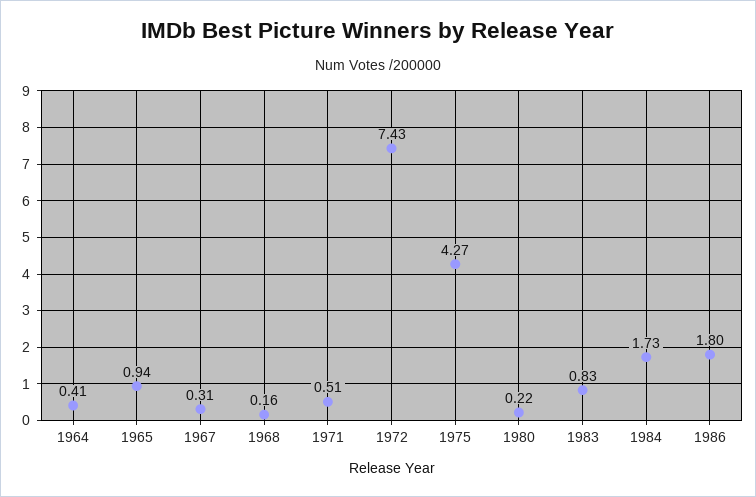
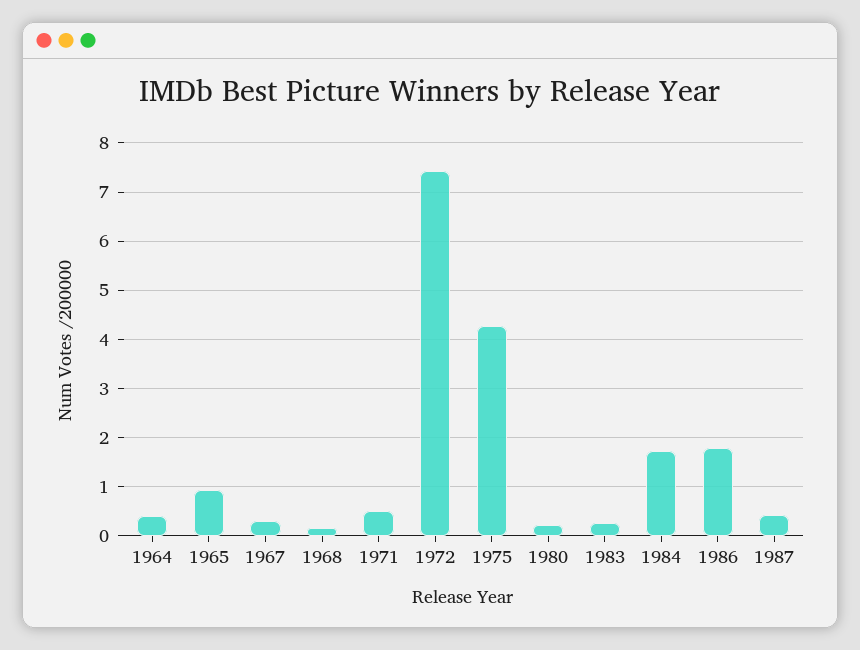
1983: 0.83 -> 0.2
1987: none -> 0.4

